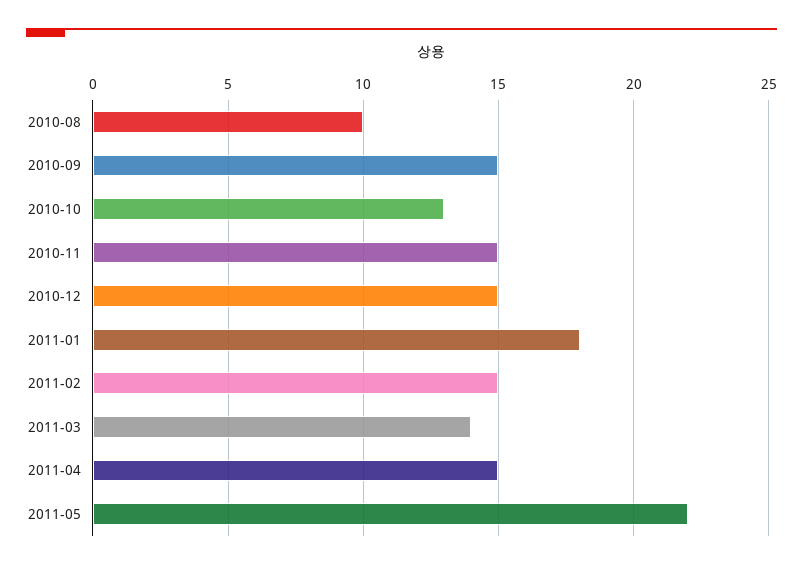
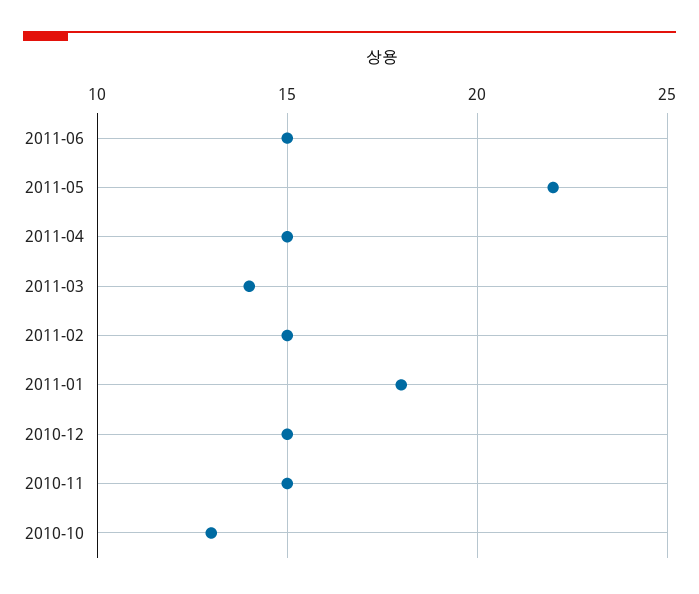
2010-08: 10 -> none
2010-09: 15 -> none
2011-06: none -> 15

